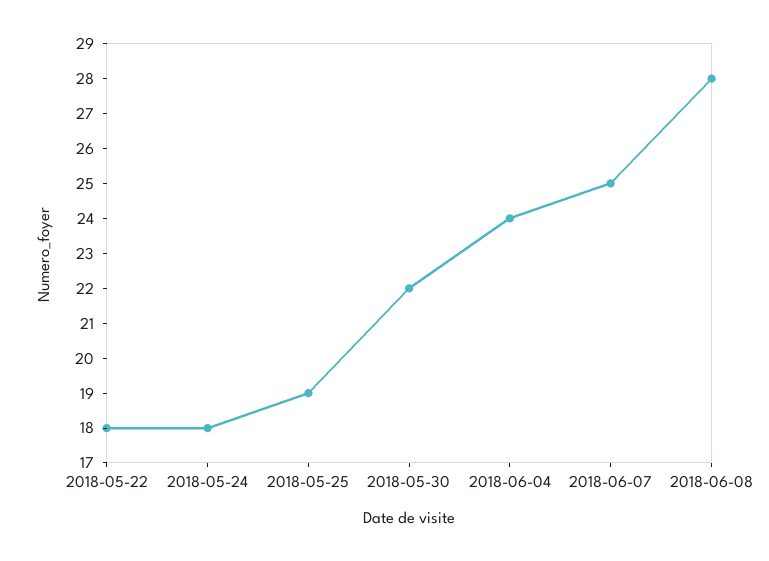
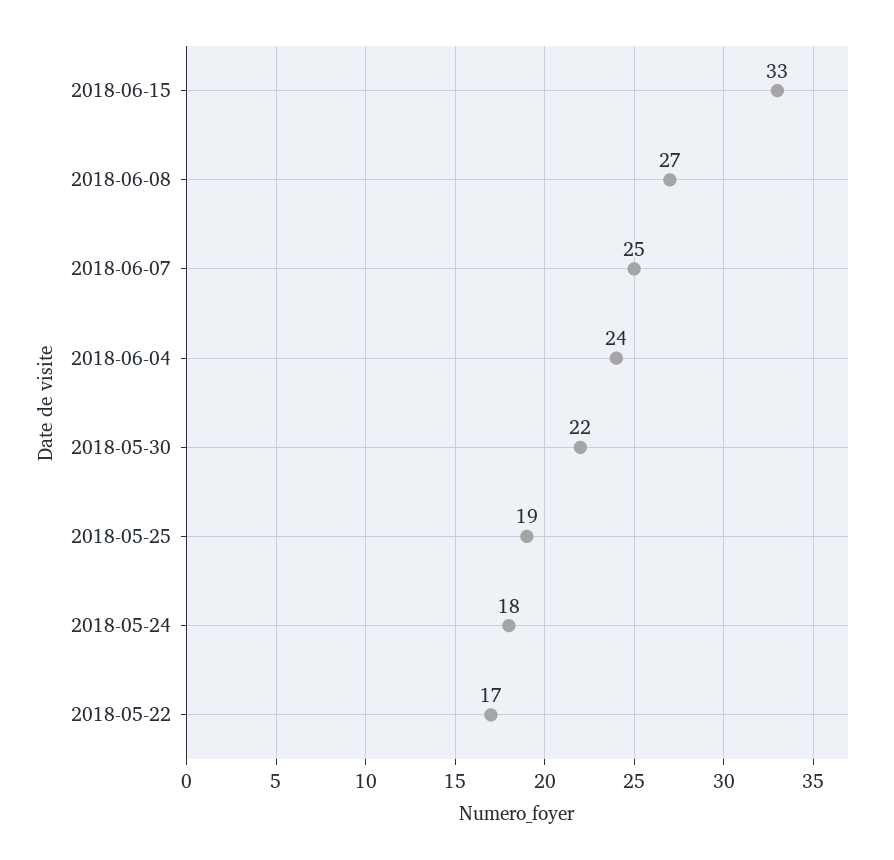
2018-05-22: 18 -> 17
2018-06-08: 28 -> 27
2018-06-15: none -> 33

